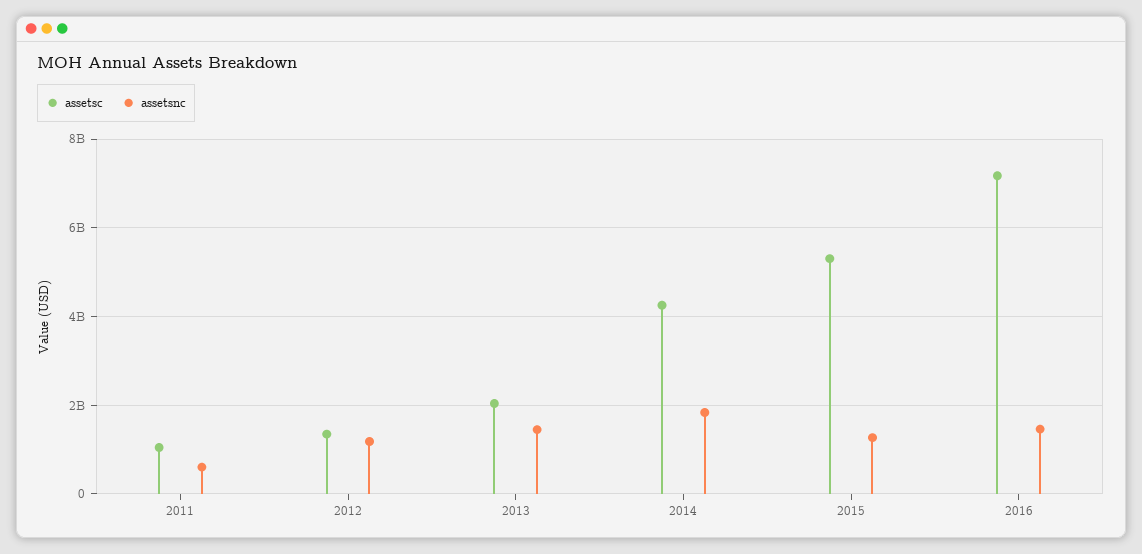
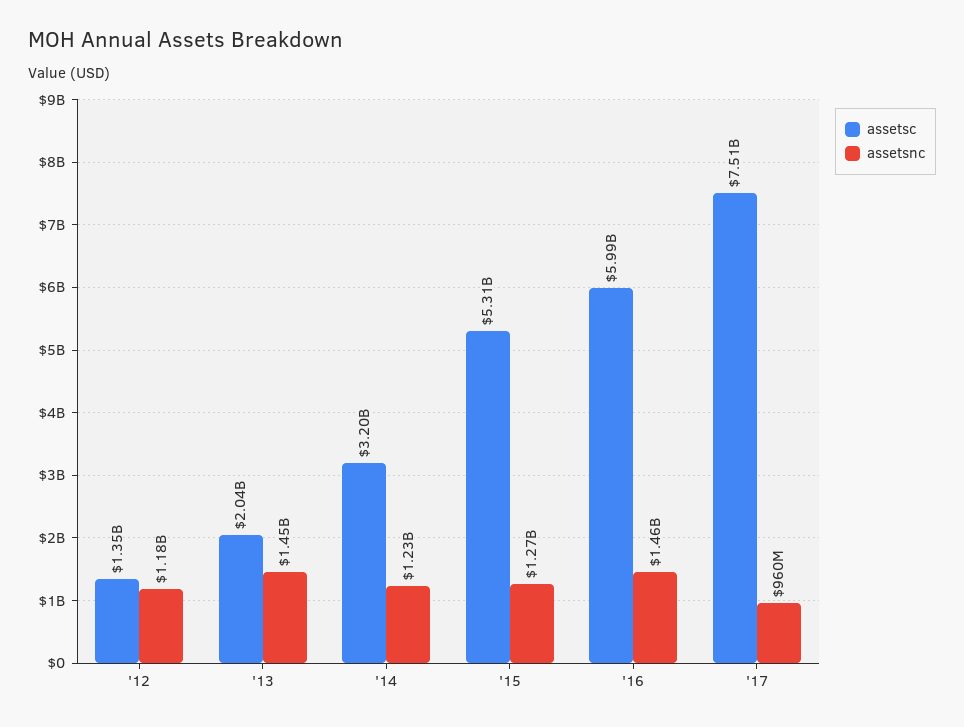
assetsc, 2011: 1000000000 -> none
assetsnc, 2011: 600000000 -> none
assetsc, 2014: 4200000000 -> 3200000000
assetsnc, 2014: 1800000000 -> 1230000000
assetsc, 2016: 7200000000 -> 5990000000
assetsc, '17: none -> 7510000000
assetsnc, '17: none -> 960000000

